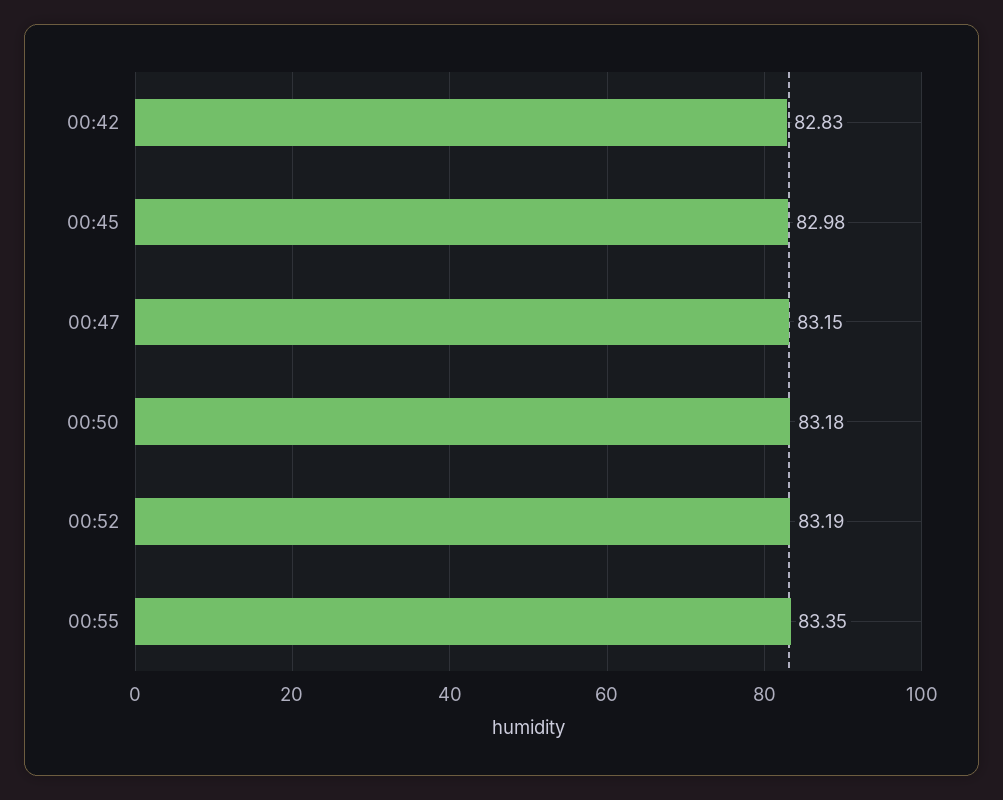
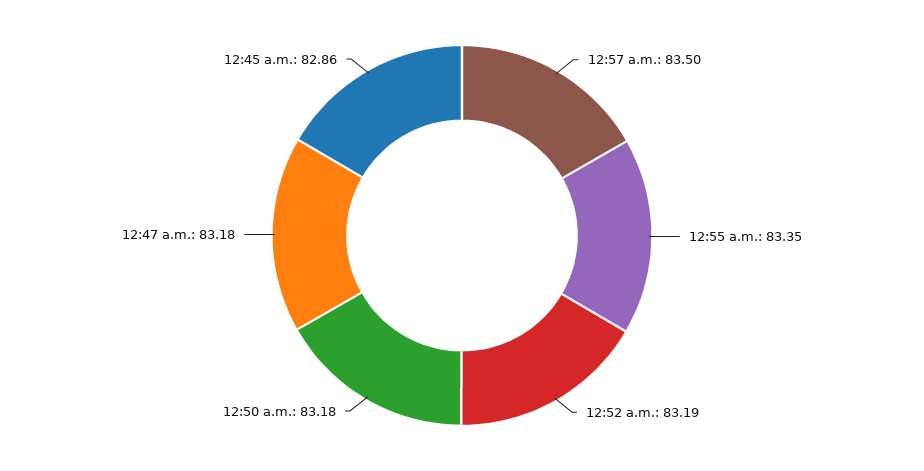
00:42: 82.83 -> none
00:45: 82.98 -> 82.86
00:47: 83.15 -> 83.18
12:57 a.m.: none -> 83.5

